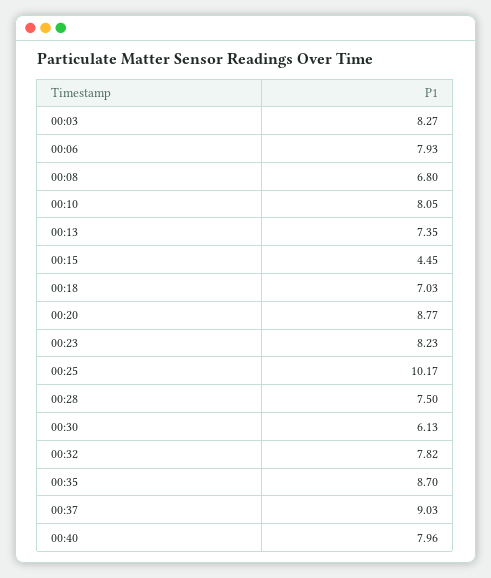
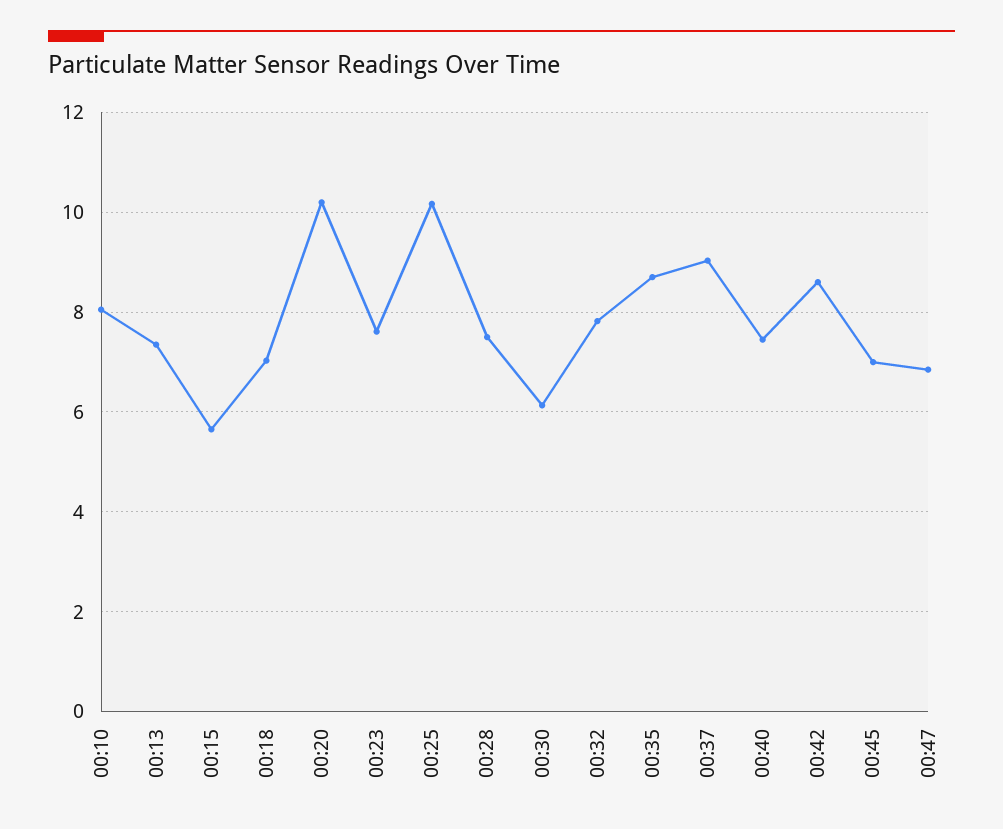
00:03: 8.27 -> none
00:06: 7.93 -> none
00:08: 6.8 -> none
00:15: 4.45 -> 5.6
00:20: 8.77 -> 10.2
00:23: 8.23 -> 7.6
00:40: 7.96 -> 7.4
00:42: none -> 8.6
00:45: none -> 7
00:47: none -> 6.8

